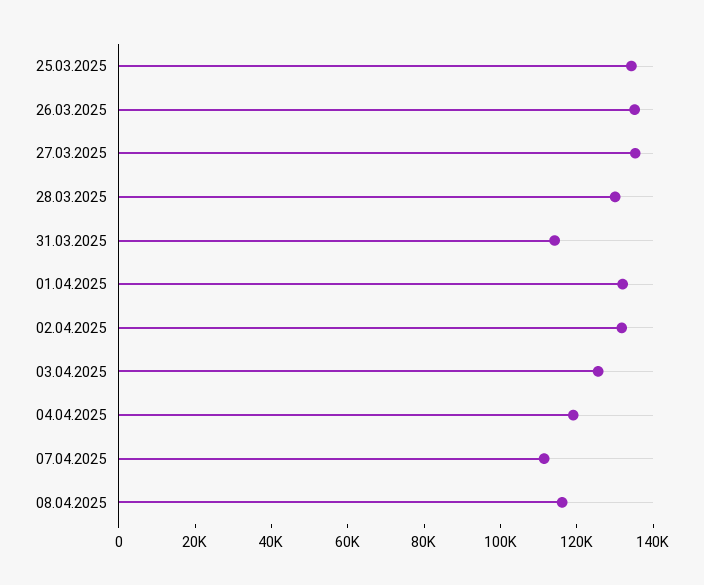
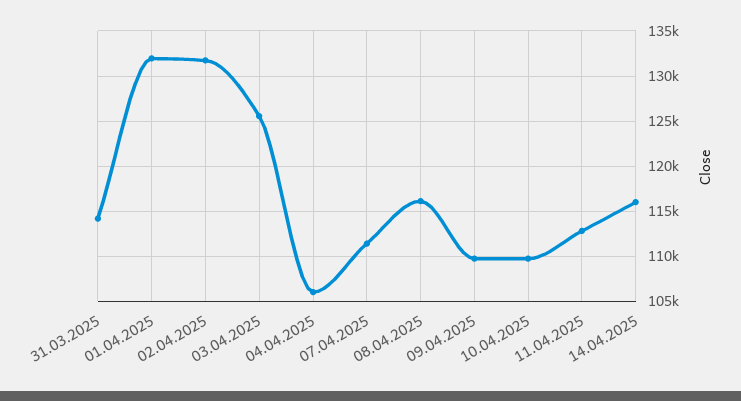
25.03.2025: 135000 -> none
26.03.2025: 135000 -> none
27.03.2025: 135000 -> none
28.03.2025: 130000 -> none
04.04.2025: 120000 -> 106000
09.04.2025: none -> 110000
10.04.2025: none -> 110000
11.04.2025: none -> 113000
14.04.2025: none -> 116000

